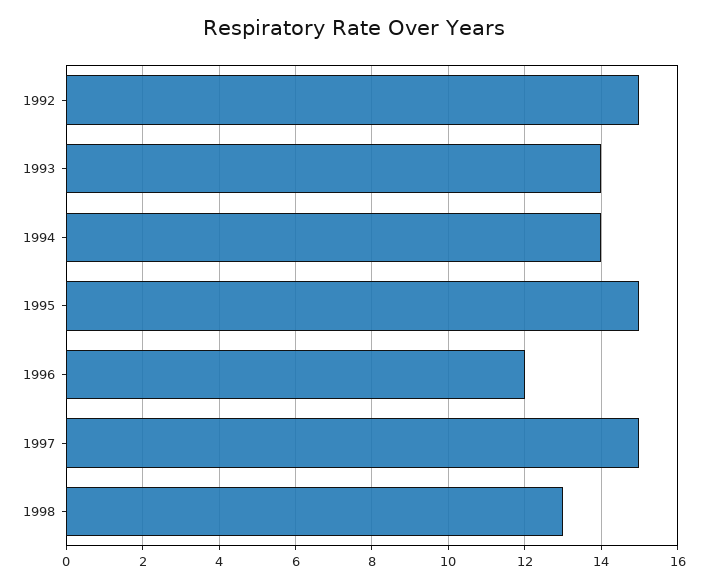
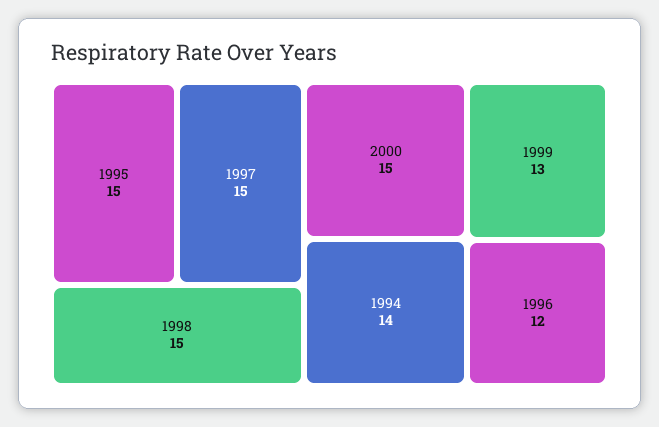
1992: 15 -> none
1993: 14 -> none
1998: 13 -> 15
2000: none -> 15
1999: none -> 13

